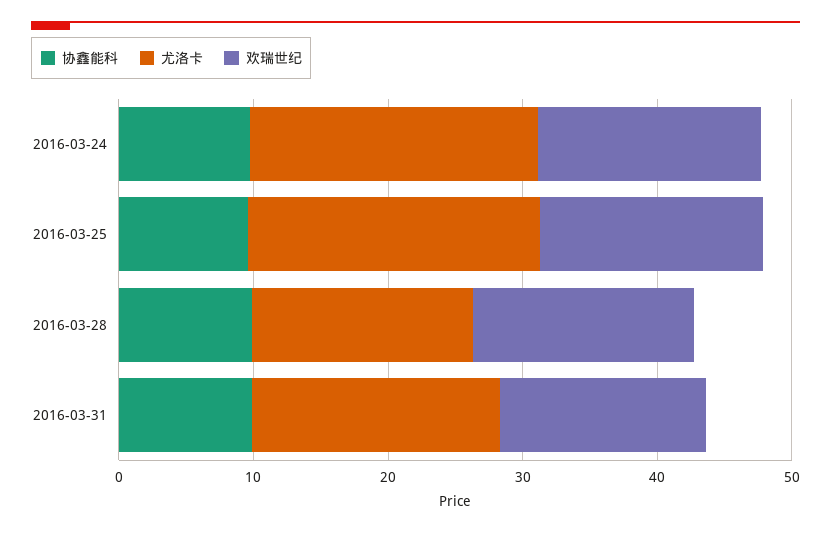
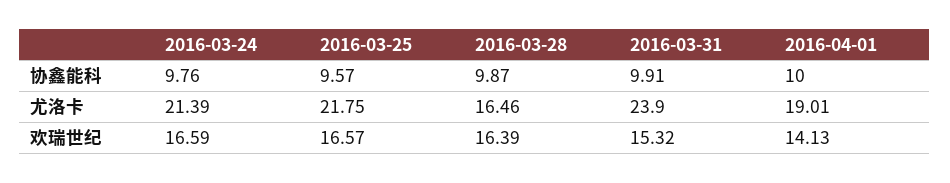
尤洛卡, 2016-03-31: 18 -> 23.9
协鑫能科, 2016-04-01: none -> 10
尤洛卡, 2016-04-01: none -> 19.01
欢瑞世纪, 2016-04-01: none -> 14.13

